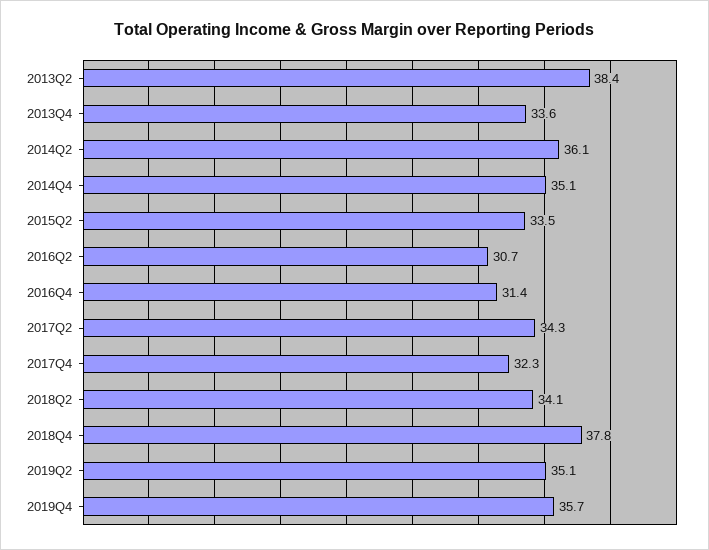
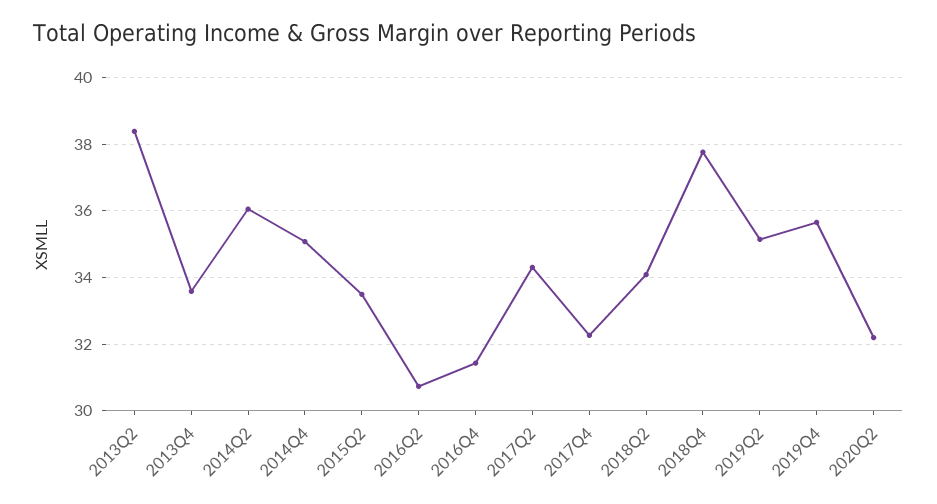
2020Q2: none -> 32.2

